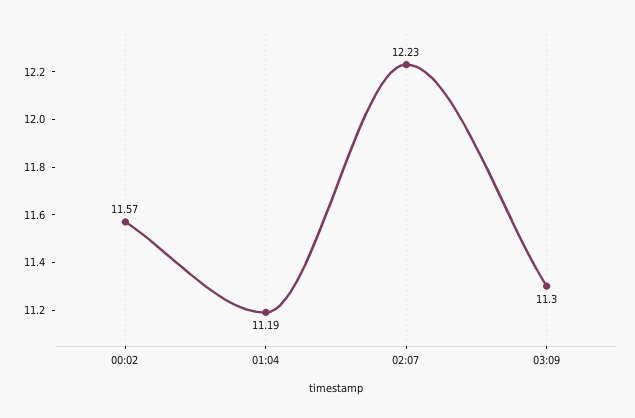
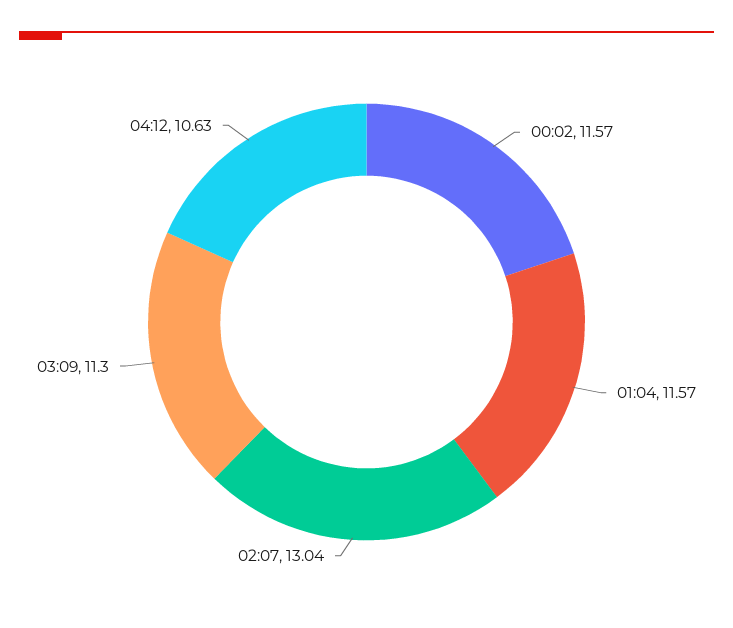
01:04: 11.19 -> 11.57
02:07: 12.23 -> 13.04
04:12: none -> 10.63

